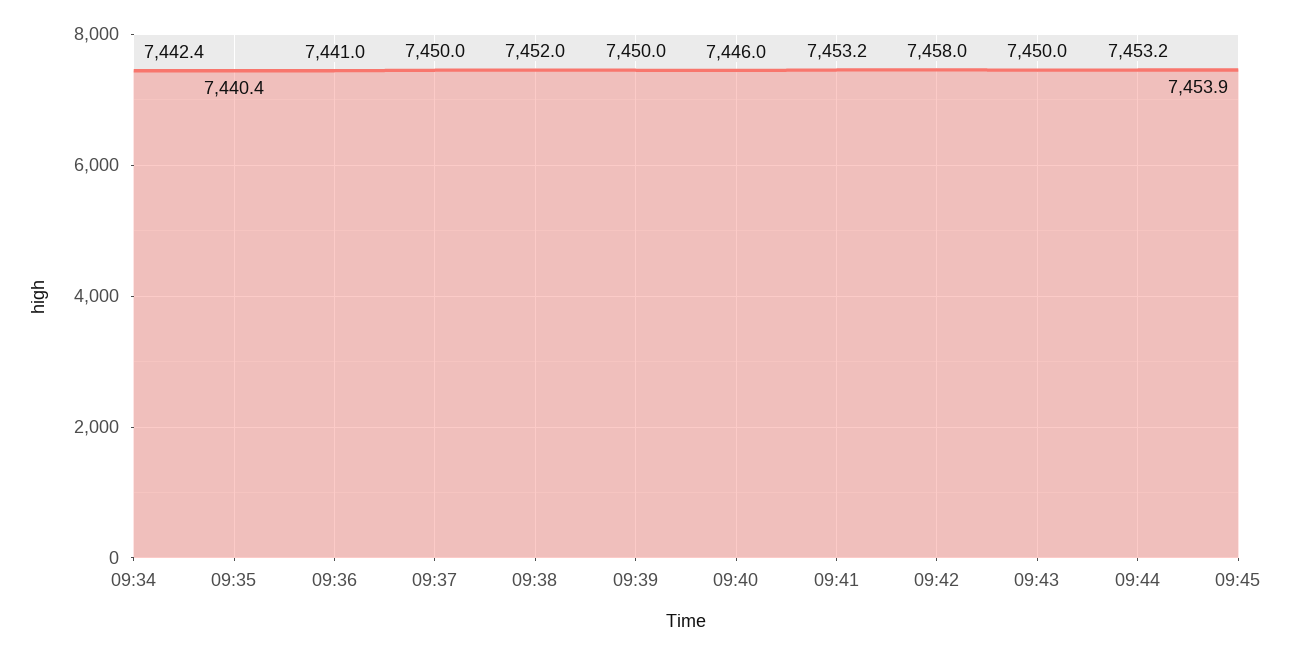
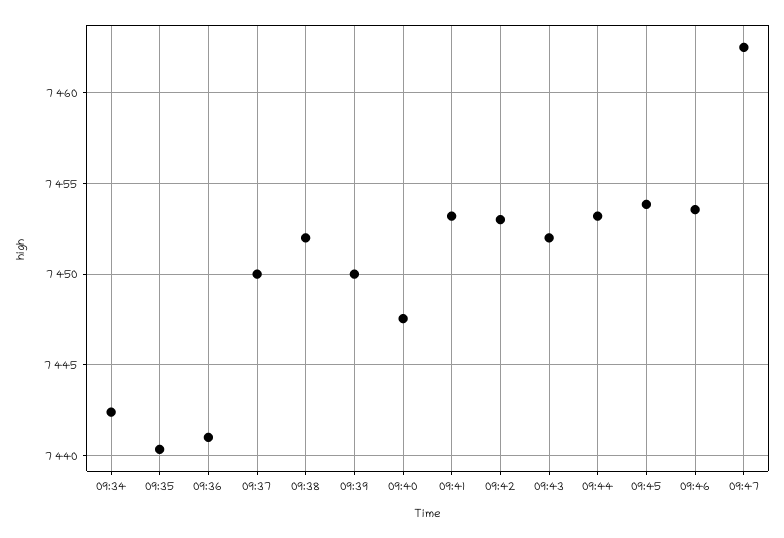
09:40: 7446 -> 7447.5
09:42: 7458 -> 7453
09:43: 7450 -> 7452
09:46: none -> 7453.5
09:47: none -> 7462.5

